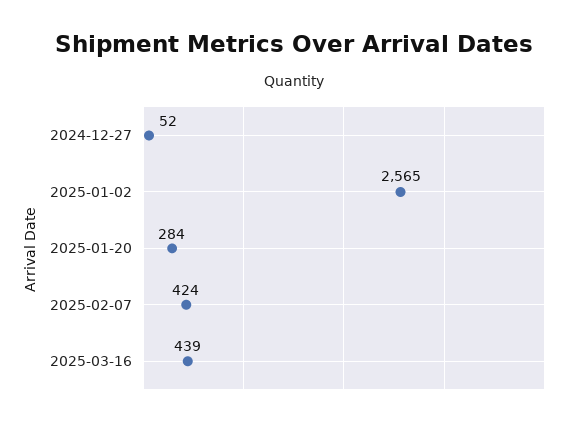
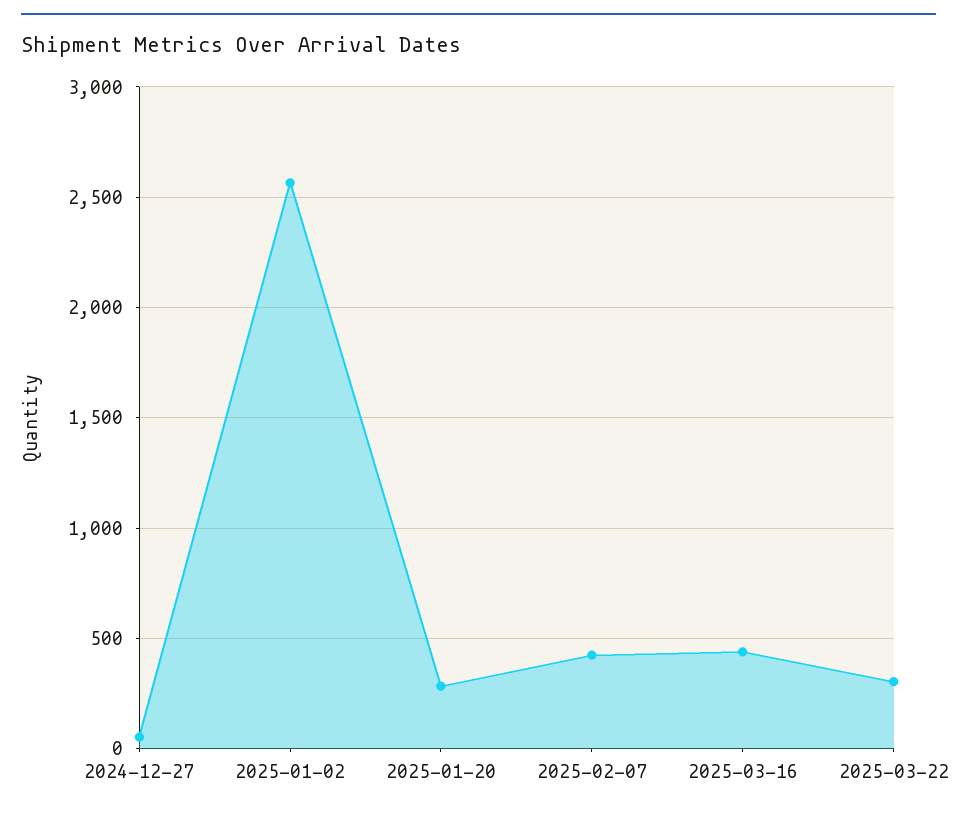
2025-03-22: none -> 300

